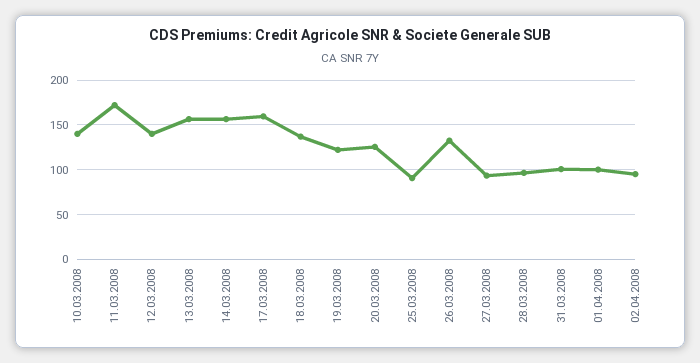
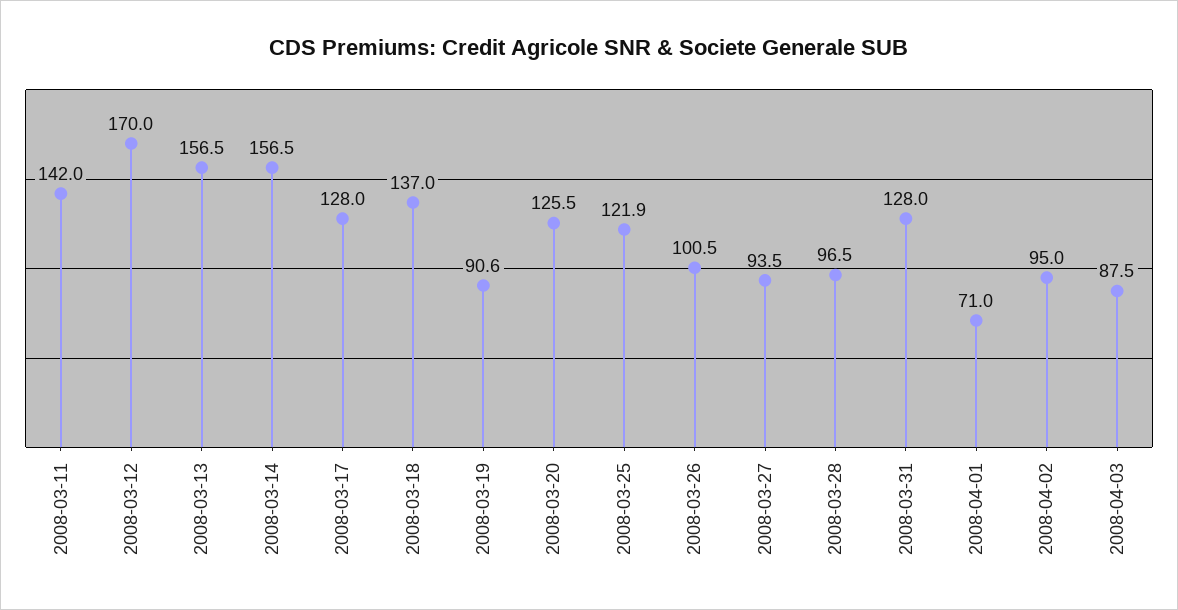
10.03.2008: 140 -> none
11.03.2008: 170 -> 142
12.03.2008: 140 -> 170
17.03.2008: 160 -> 128
19.03.2008: 120 -> 90.6
25.03.2008: 90 -> 121.9
26.03.2008: 130 -> 100.5
31.03.2008: 100 -> 128
01.04.2008: 100 -> 71
2008-04-03: none -> 87.5

